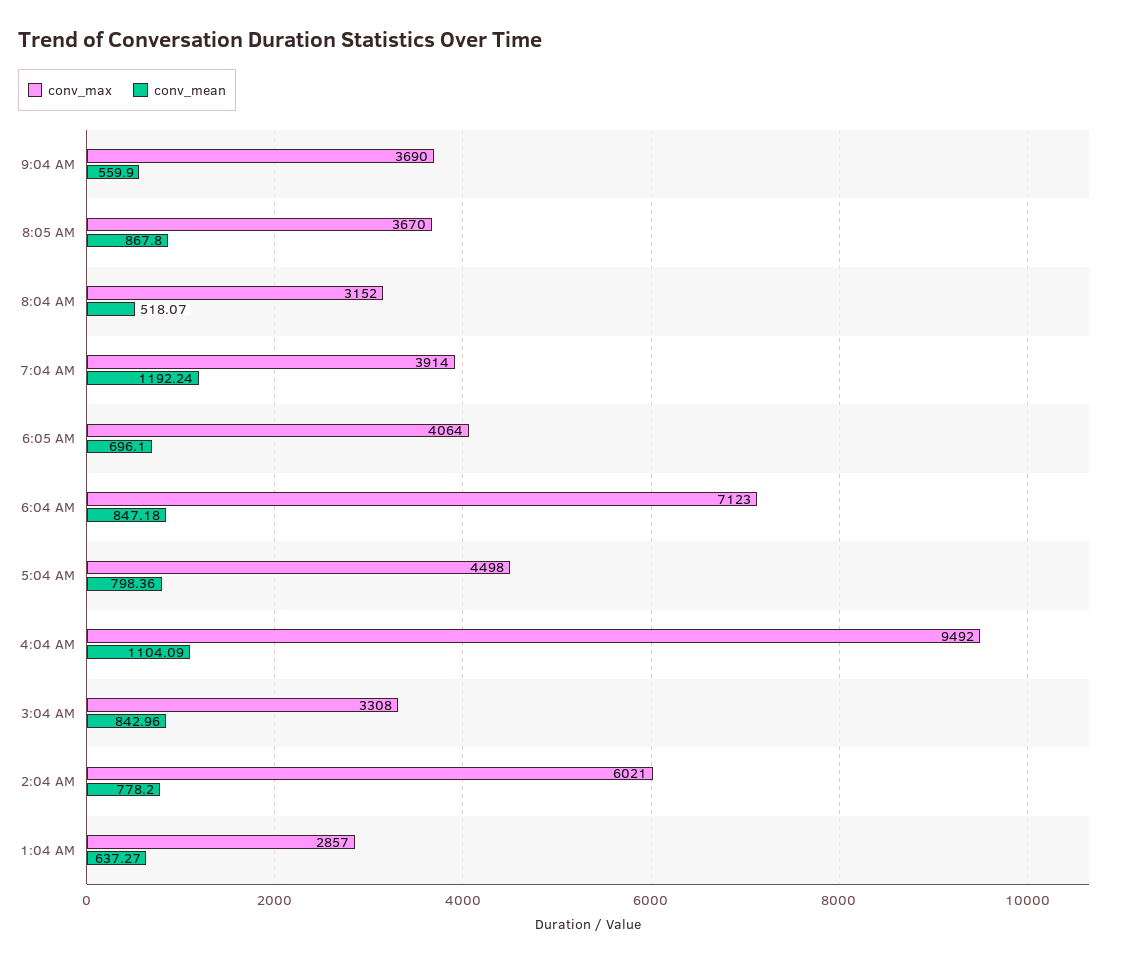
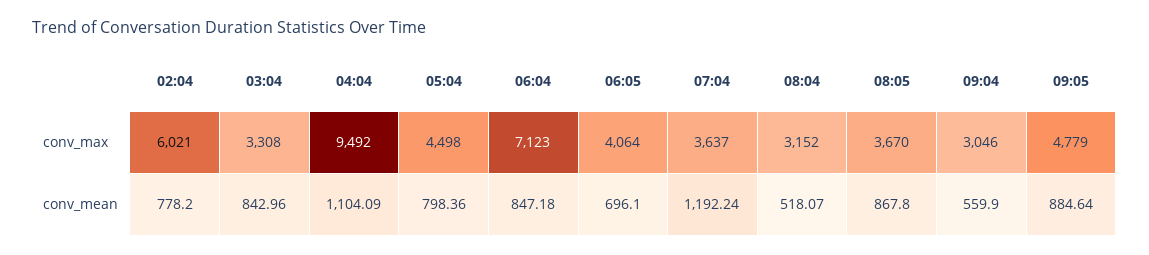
conv_max, 9:04 AM: 3690 -> 3046
conv_max, 7:04 AM: 3914 -> 3637
conv_max, 1:04 AM: 2857 -> none
conv_mean, 1:04 AM: 637.27 -> none
conv_max, 09:05: none -> 4779
conv_mean, 09:05: none -> 884.64

